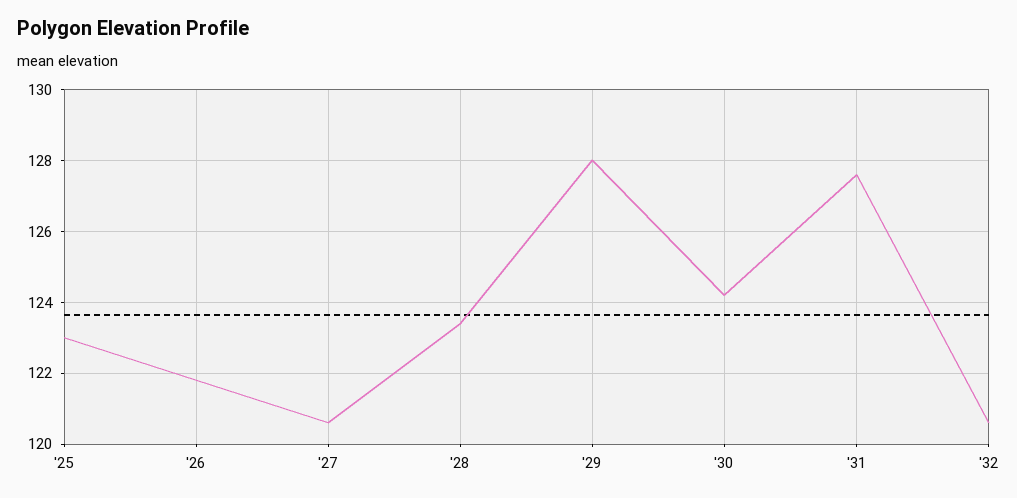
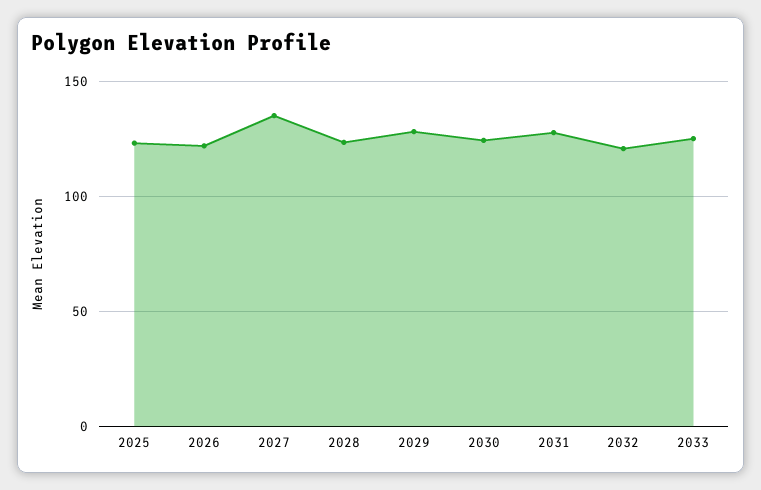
'27: 120.5 -> 135
2033: none -> 125

